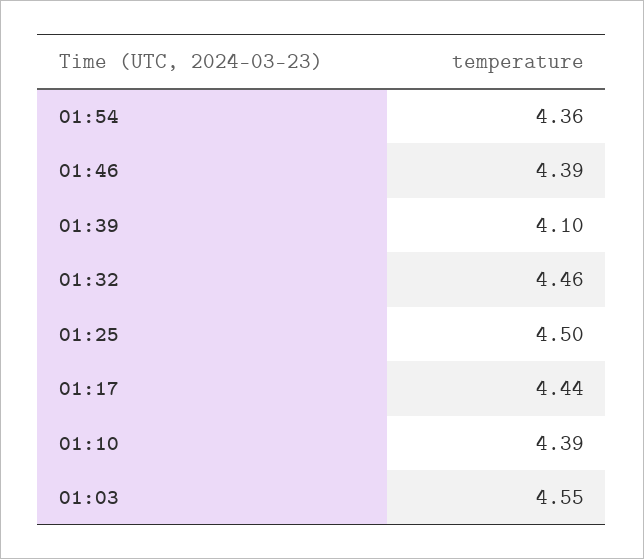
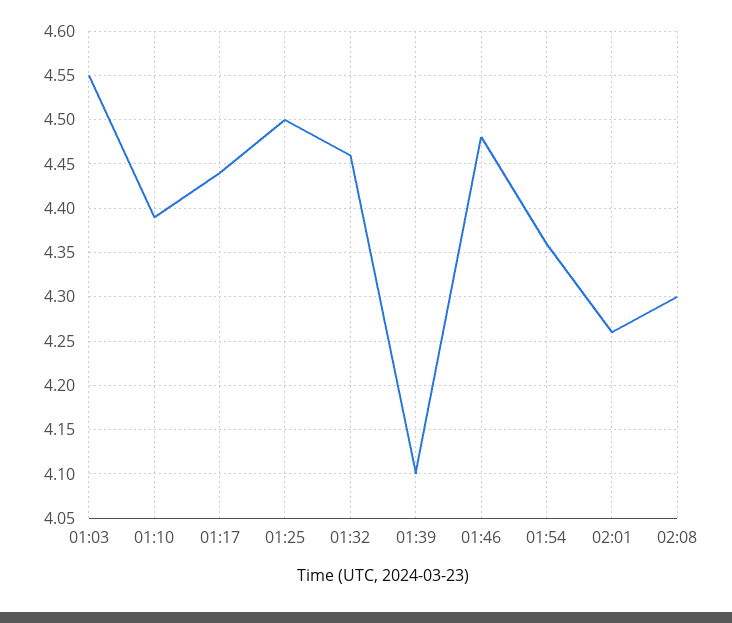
01:46: 4.39 -> 4.48
02:01: none -> 4.26
02:08: none -> 4.3

